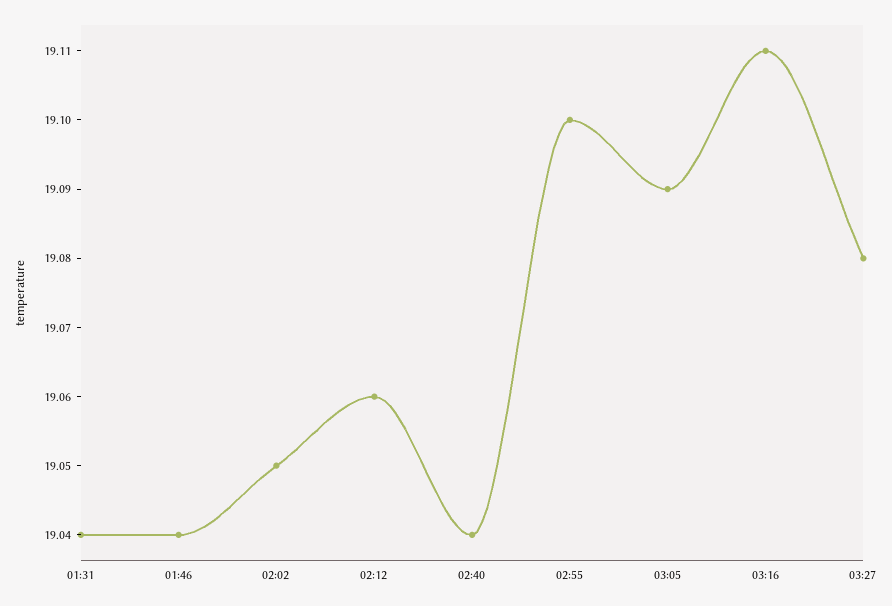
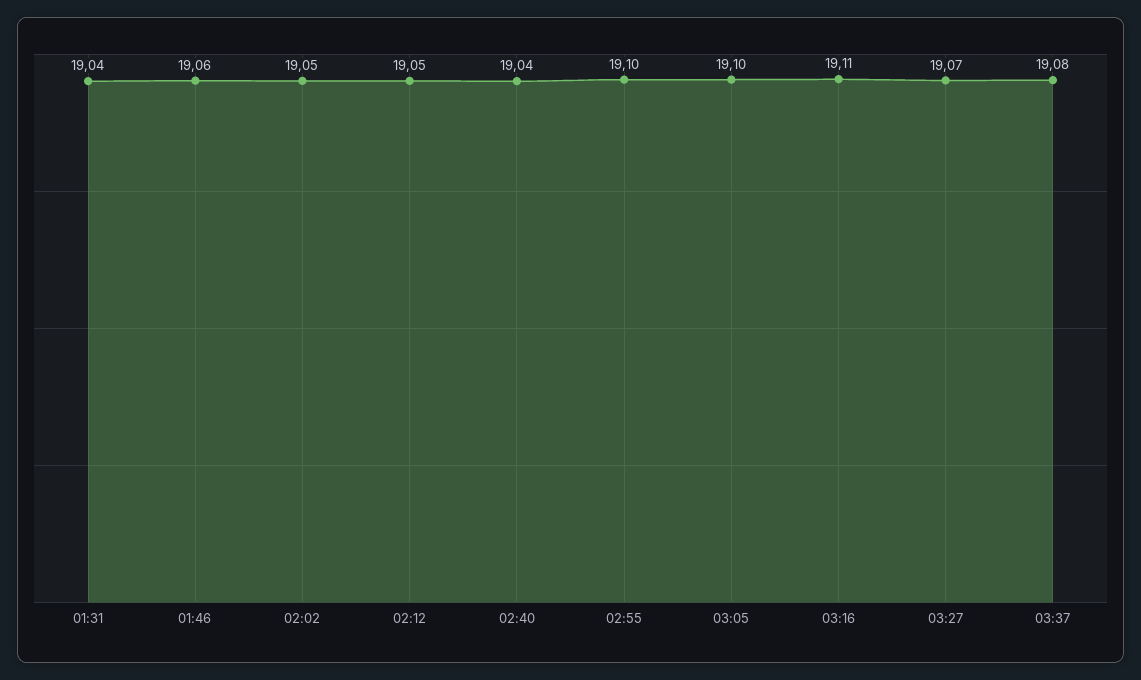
01:46: 19.04 -> 19.06
02:12: 19.06 -> 19.05
03:05: 19.09 -> 19.1
03:27: 19.08 -> 19.07
03:37: none -> 19.08

